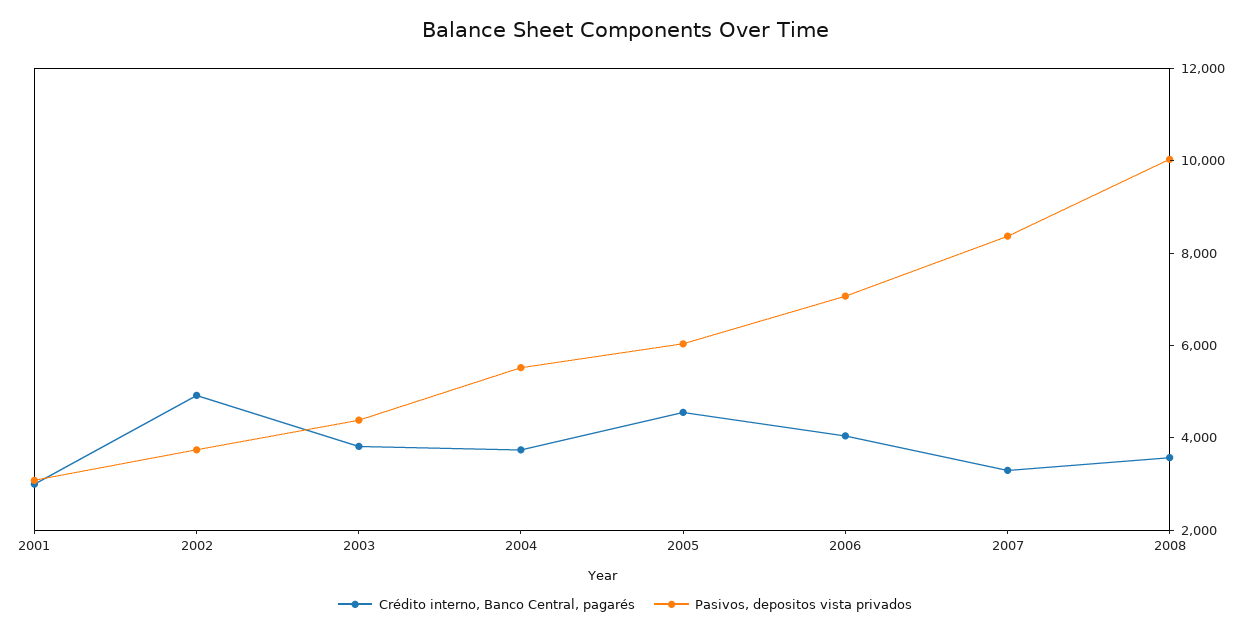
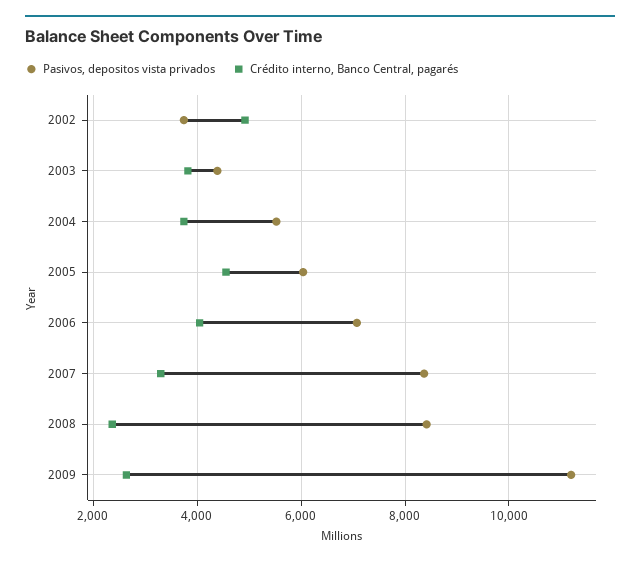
Crédito interno, Banco Central, pagarés, 2001: 3000 -> none
Pasivos, depositos vista privados, 2001: 3000 -> none
Crédito interno, Banco Central, pagarés, 2008: 3500 -> 2400
Pasivos, depositos vista privados, 2008: 10000 -> 8400
Pasivos, depositos vista privados, 2009: none -> 11200
Crédito interno, Banco Central, pagarés, 2009: none -> 2600

